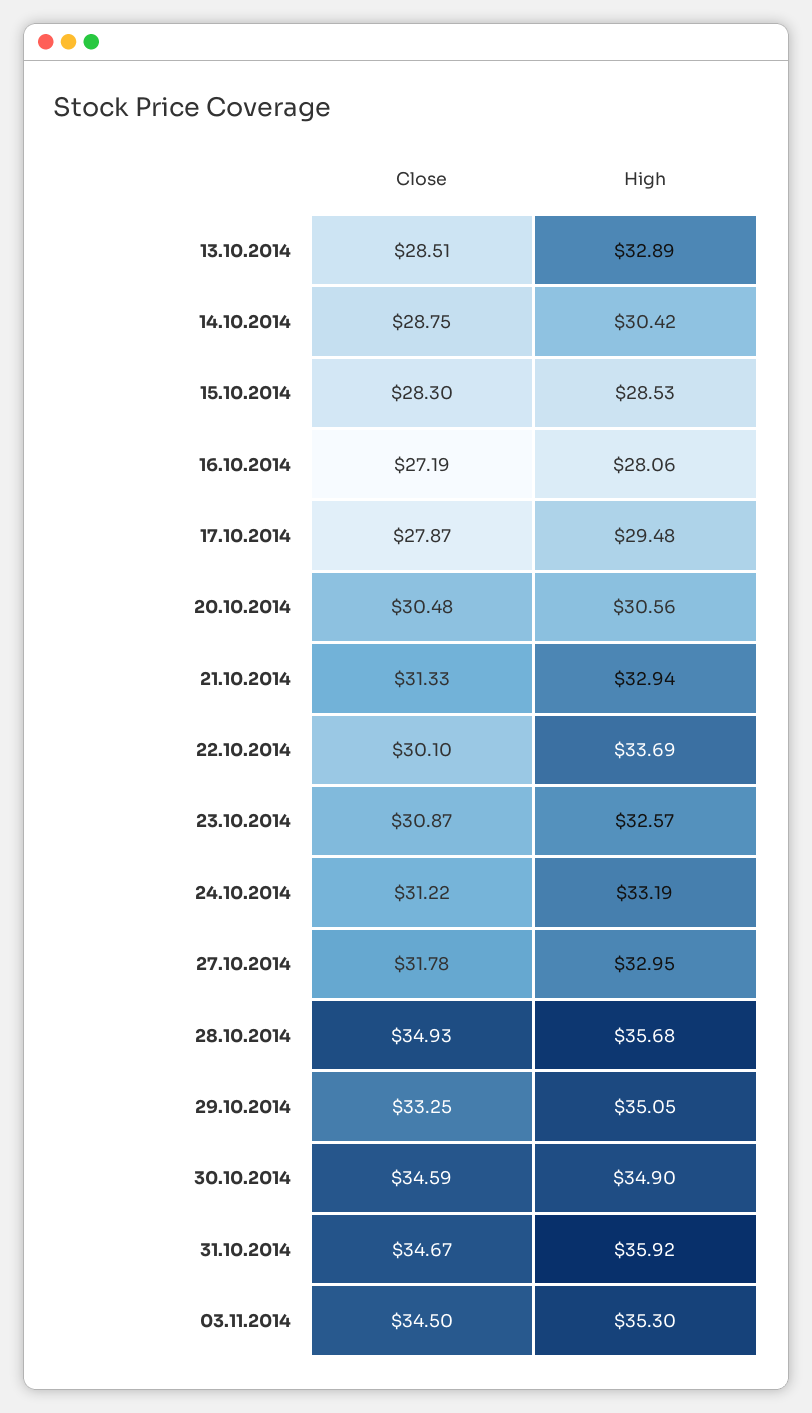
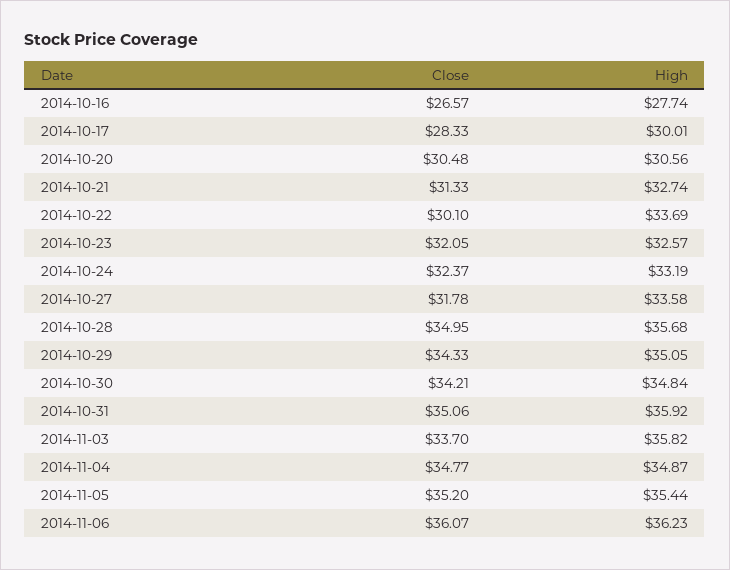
Close, 13.10.2014: 28.51 -> none
High, 13.10.2014: 32.89 -> none
Close, 14.10.2014: 28.75 -> none
High, 14.10.2014: 30.42 -> none
Close, 15.10.2014: 28.3 -> none
High, 15.10.2014: 28.53 -> none
Close, 16.10.2014: 27.19 -> 26.57
High, 16.10.2014: 28.06 -> 27.74
Close, 17.10.2014: 27.87 -> 28.33
High, 17.10.2014: 29.48 -> 30.01
High, 21.10.2014: 32.94 -> 32.74
Close, 23.10.2014: 30.87 -> 32.05
Close, 24.10.2014: 31.22 -> 32.37
High, 27.10.2014: 32.95 -> 33.58
Close, 28.10.2014: 34.93 -> 34.95
Close, 29.10.2014: 33.25 -> 34.33
Close, 30.10.2014: 34.59 -> 34.21
High, 30.10.2014: 34.9 -> 34.84
Close, 31.10.2014: 34.67 -> 35.06
Close, 03.11.2014: 34.5 -> 33.7
High, 03.11.2014: 35.3 -> 35.82
Close, 2014-11-04: none -> 34.77
High, 2014-11-04: none -> 34.87
Close, 2014-11-05: none -> 35.2
High, 2014-11-05: none -> 35.44
Close, 2014-11-06: none -> 36.07
High, 2014-11-06: none -> 36.23

